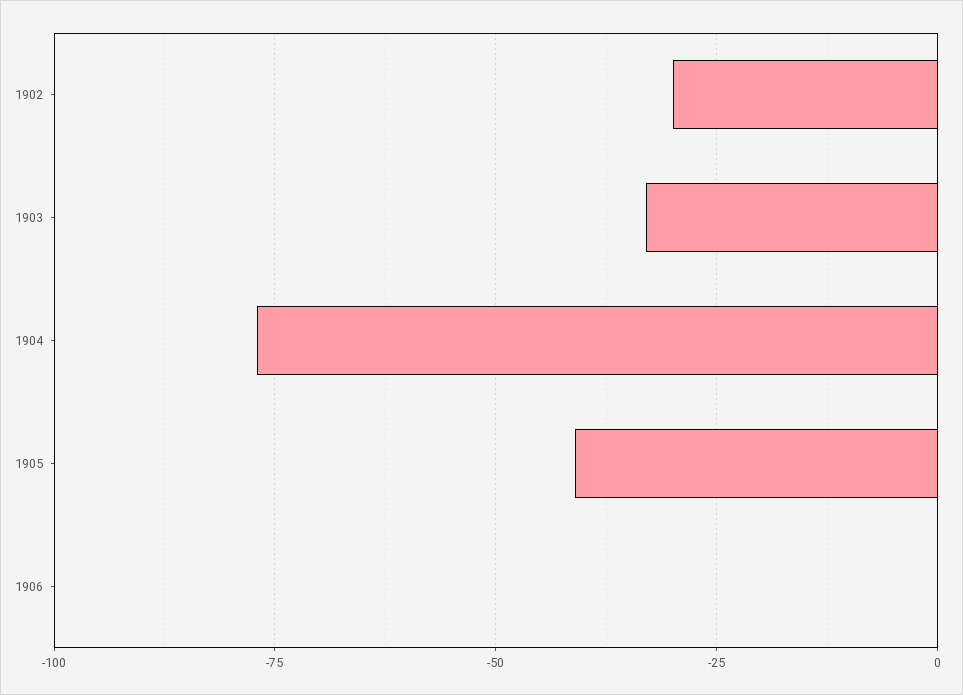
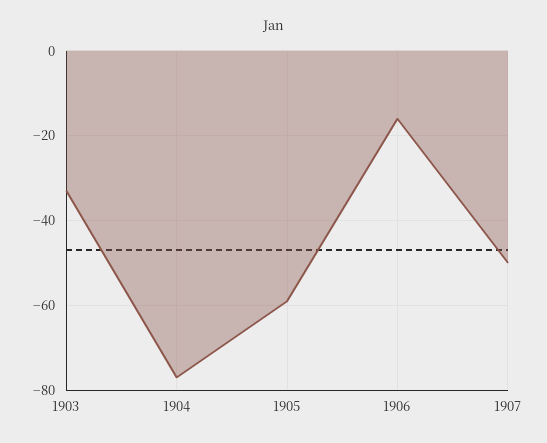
1902: -30 -> none
1905: -40 -> -60
1906: 0 -> -15
1907: none -> -50

